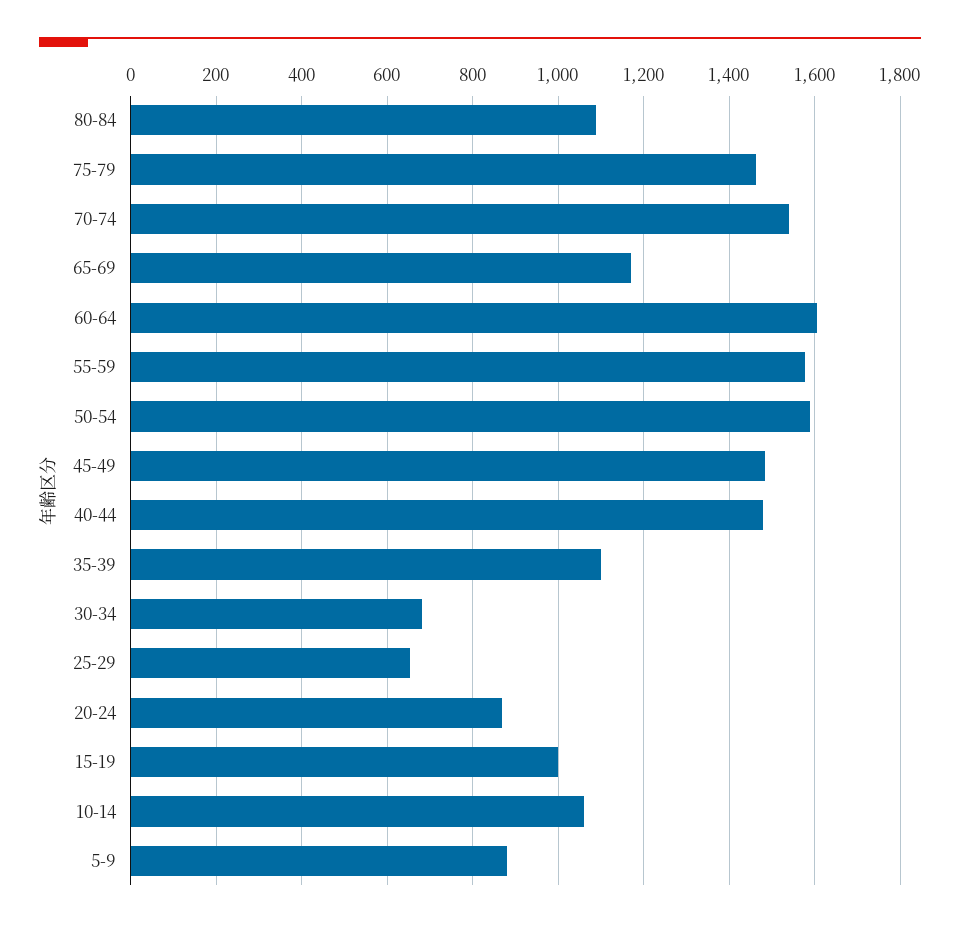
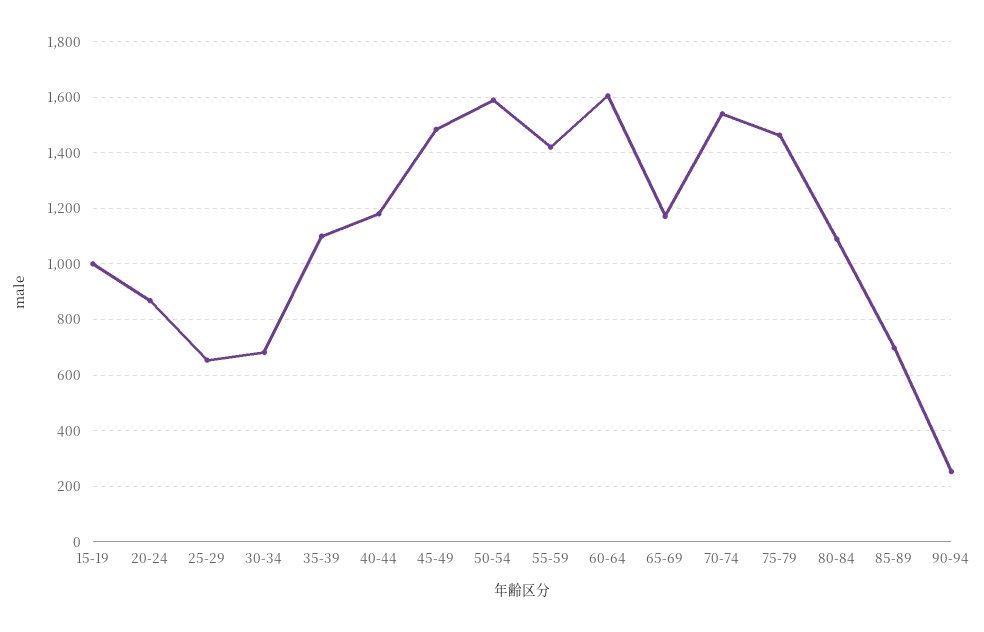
55-59: 1580 -> 1425
40-44: 1480 -> 1175
10-14: 1060 -> none
5-9: 880 -> none
85-89: none -> 700
90-94: none -> 250

